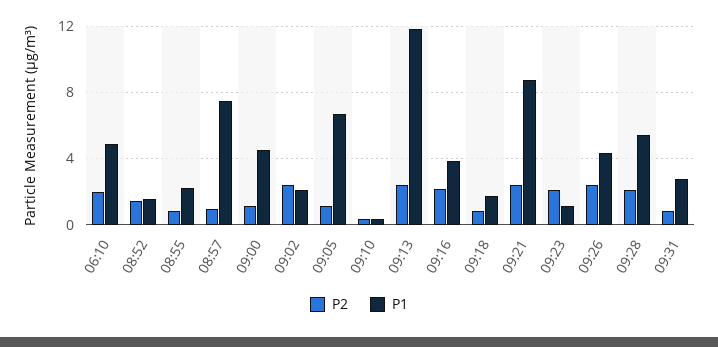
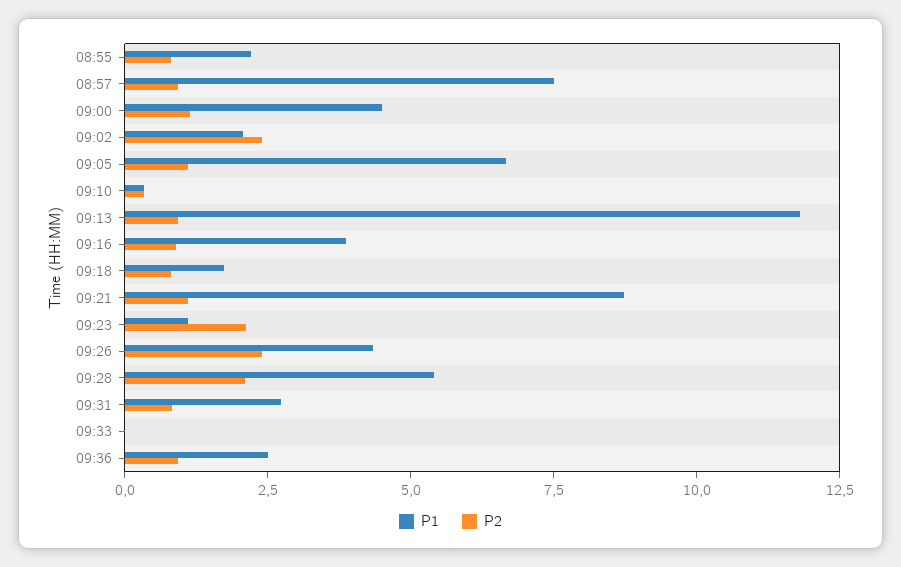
P2, 06:10: 2 -> none
P1, 06:10: 5 -> none
P2, 08:52: 1.5 -> none
P1, 08:52: 1.5 -> none
P2, 09:13: 2.5 -> 1
P2, 09:16: 2 -> 1
P2, 09:21: 2.5 -> 1
P1, 09:33: none -> 0
P2, 09:33: none -> 0
P1, 09:36: none -> 2.5
P2, 09:36: none -> 1

